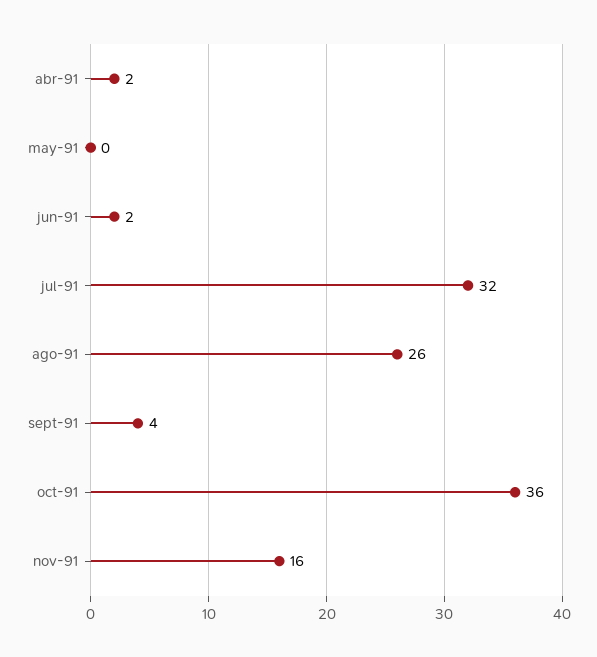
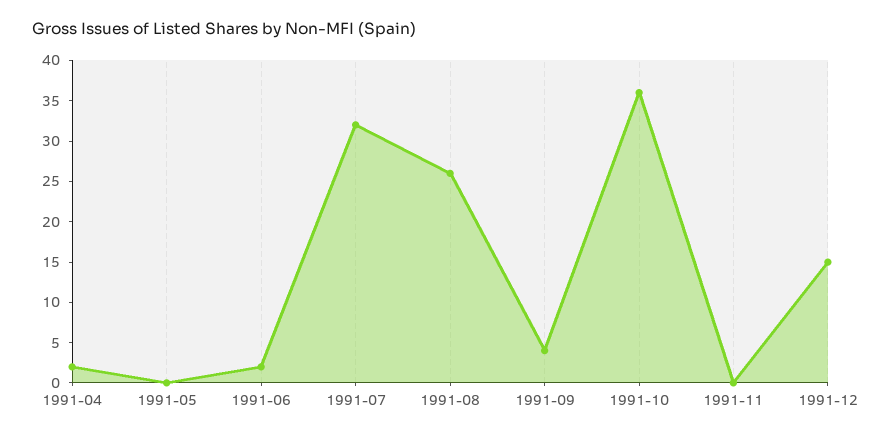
nov-91: 16 -> 0
1991-12: none -> 15

